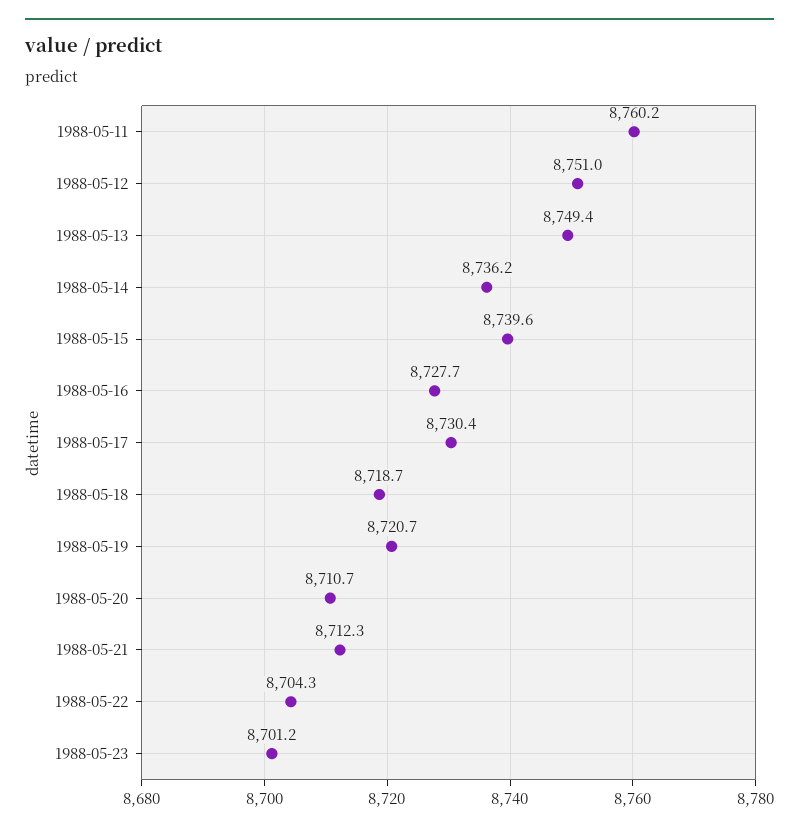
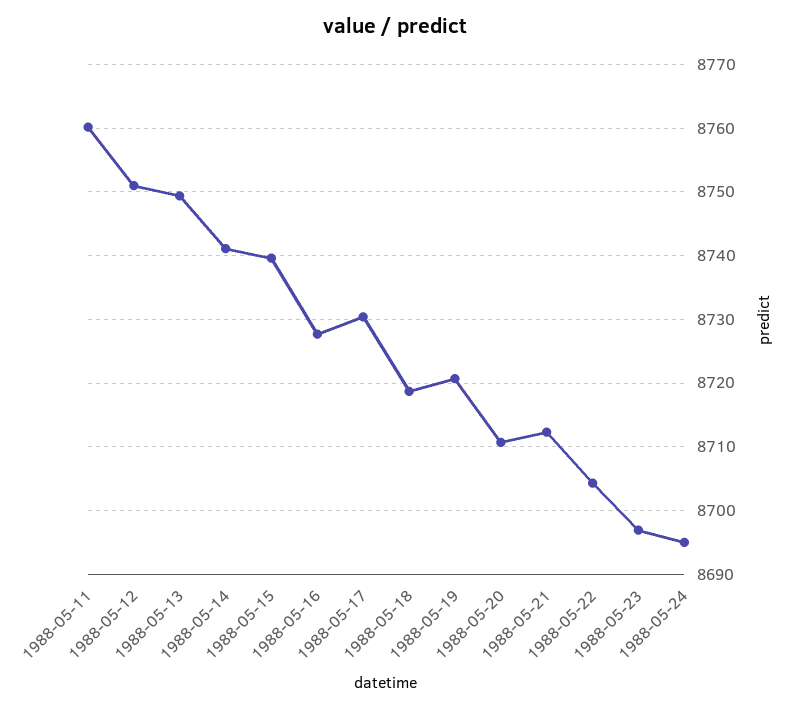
1988-05-14: 8736.2 -> 8741
1988-05-23: 8701.2 -> 8697
1988-05-24: none -> 8695

